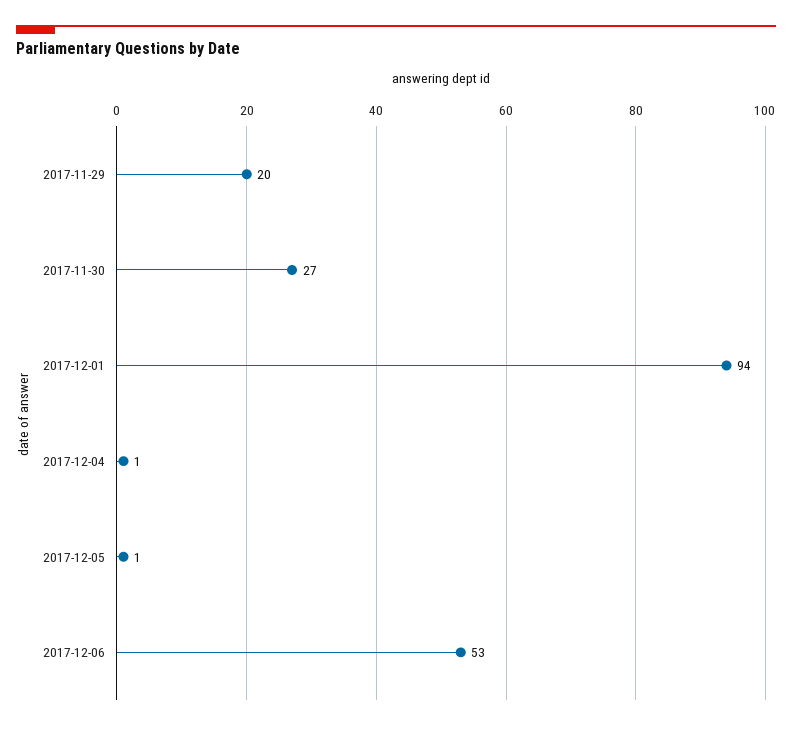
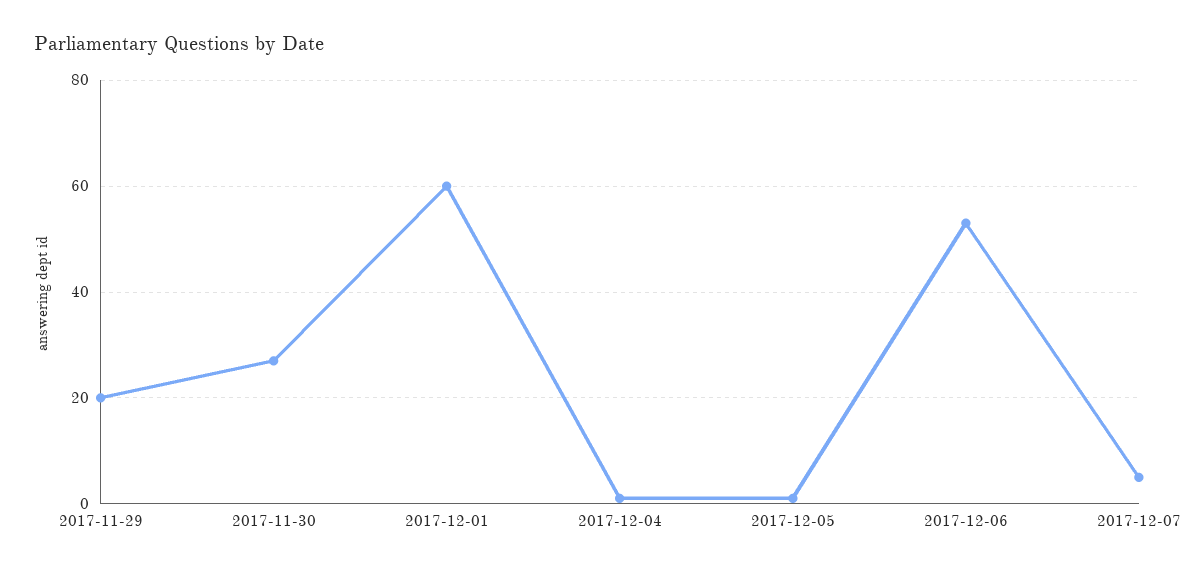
2017-12-01: 94 -> 60
2017-12-07: none -> 5

